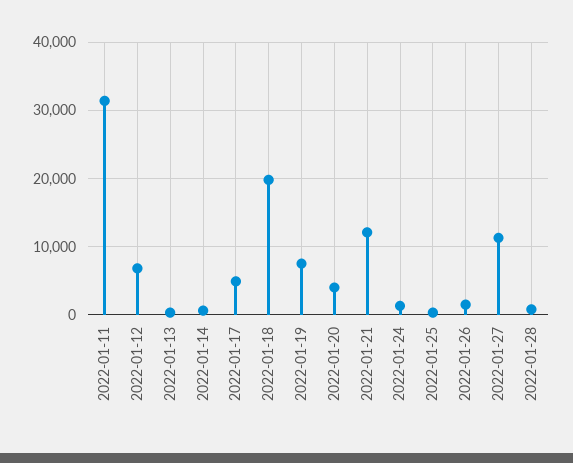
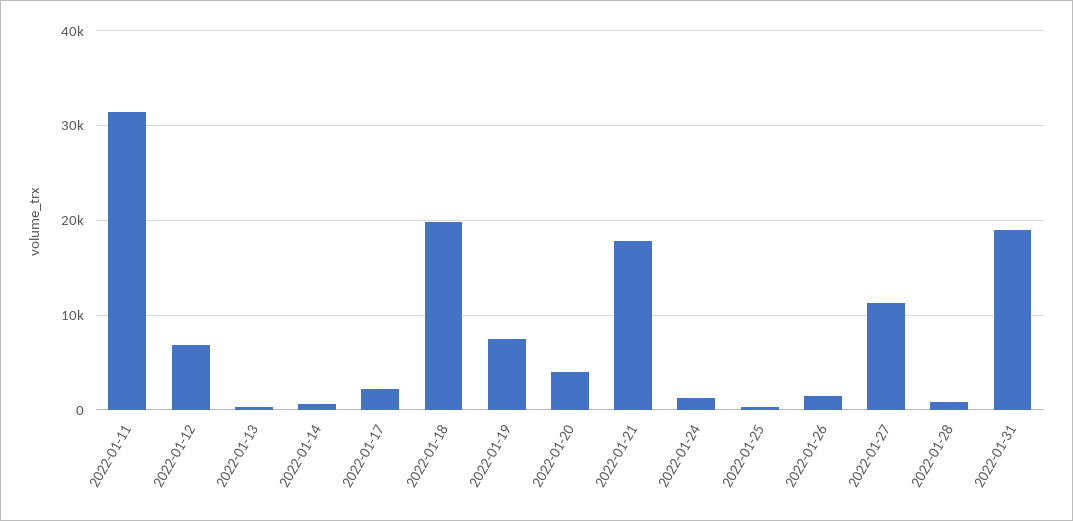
2022-01-17: 5000 -> 2000
2022-01-21: 12000 -> 18000
2022-01-31: none -> 19000

